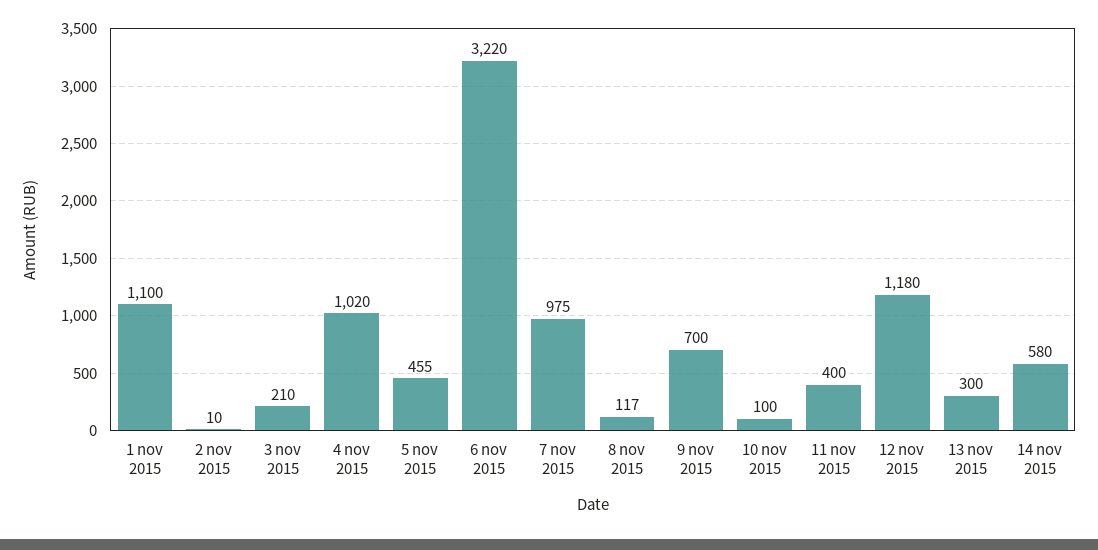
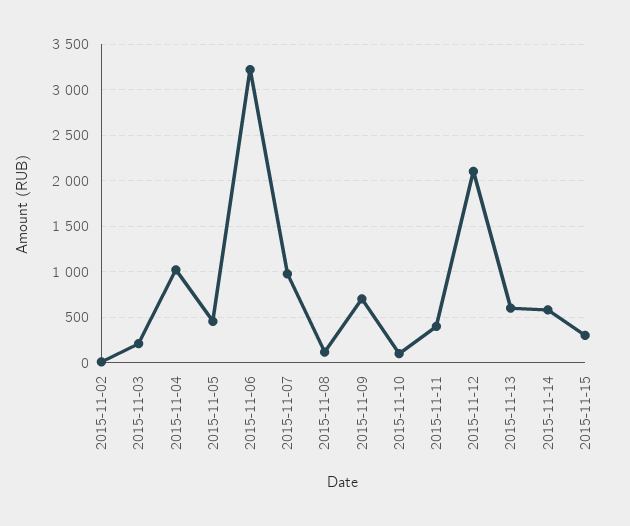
1 nov 2015: 1100 -> none
12 nov 2015: 1180 -> 2100
13 nov 2015: 300 -> 600
2015-11-15: none -> 300

